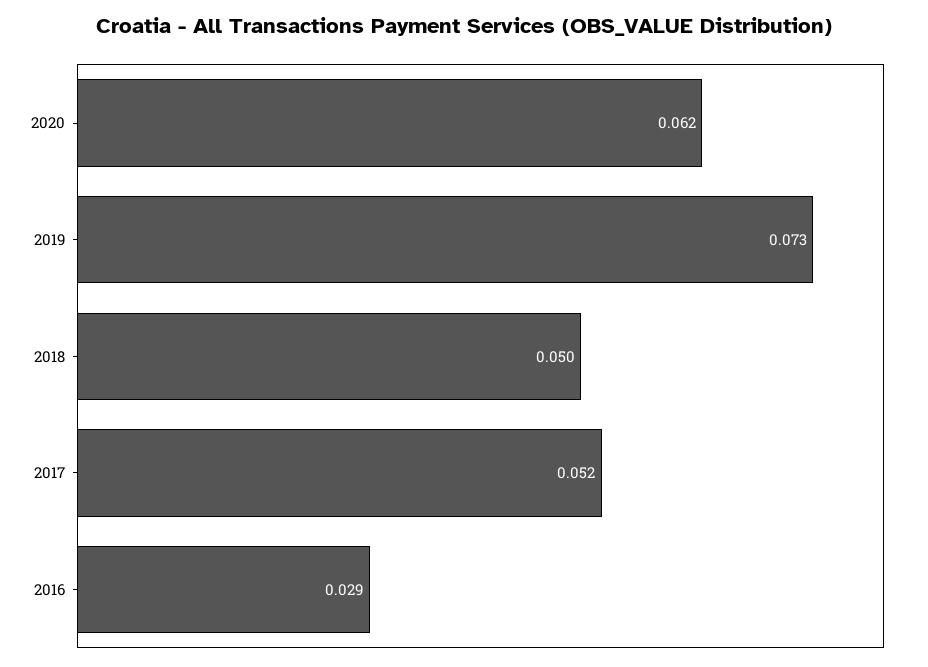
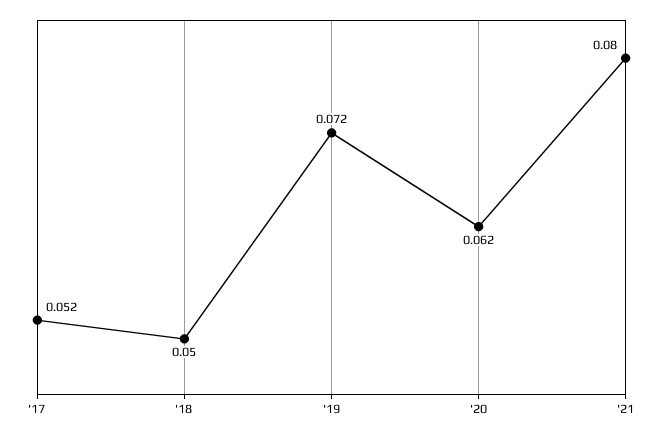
2019: 0.073 -> 0.072
2016: 0.029 -> none
'21: none -> 0.08

